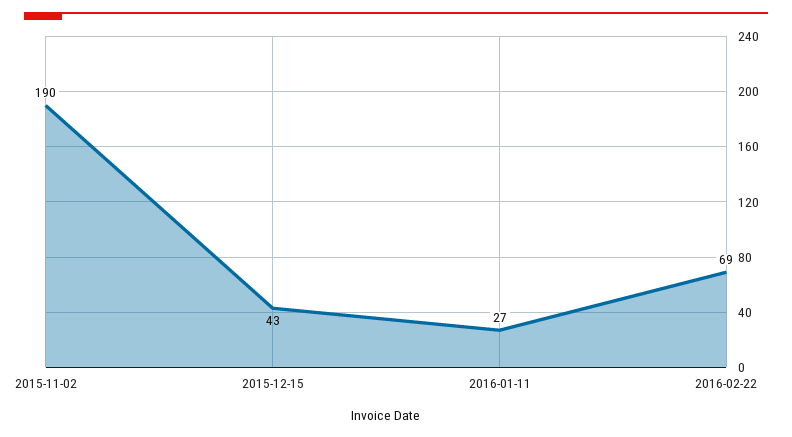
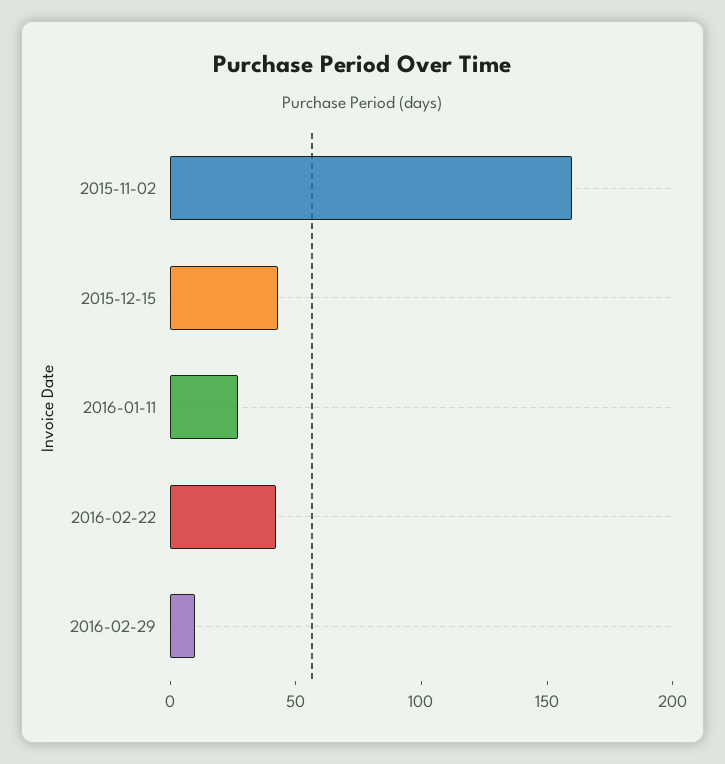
2015-11-02: 190 -> 160
2016-02-22: 69 -> 40
2016-02-29: none -> 10

